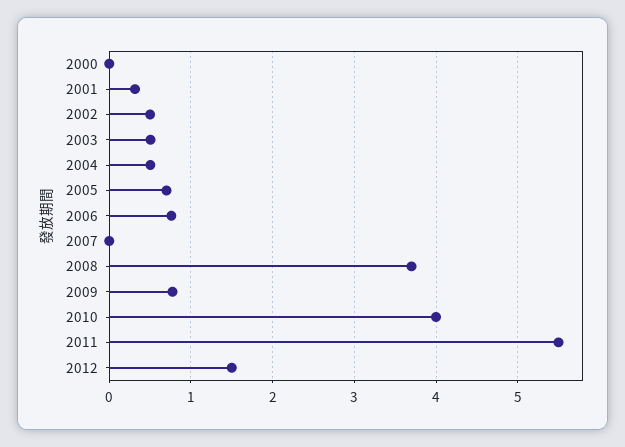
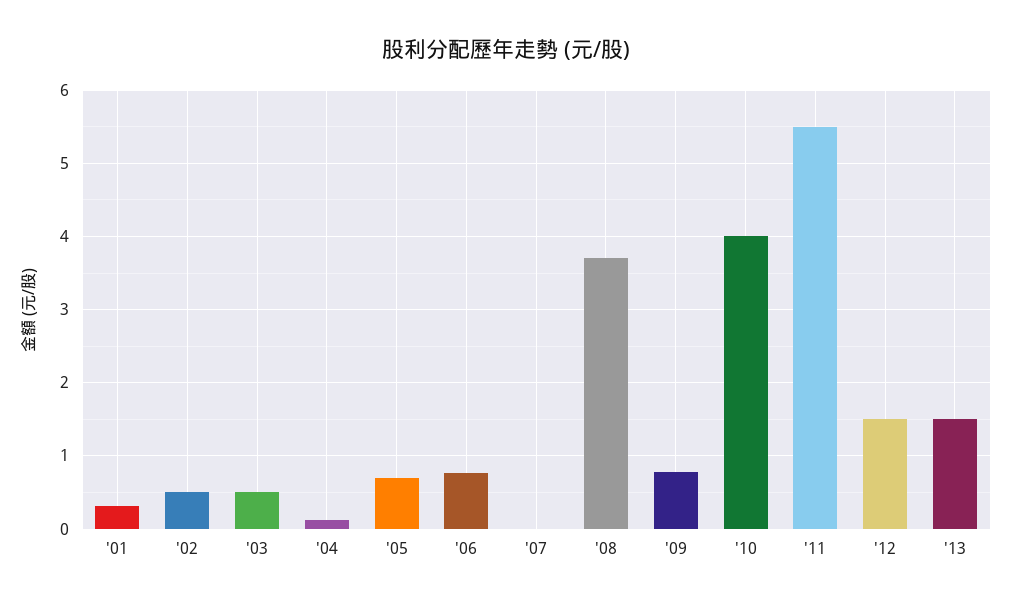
2000: 0 -> none
2004: 0.5 -> 0.1
'13: none -> 1.5

